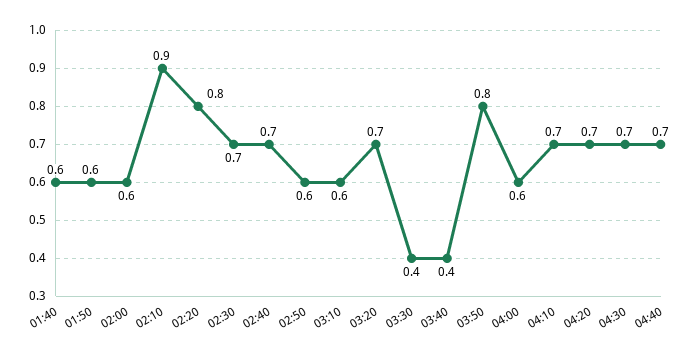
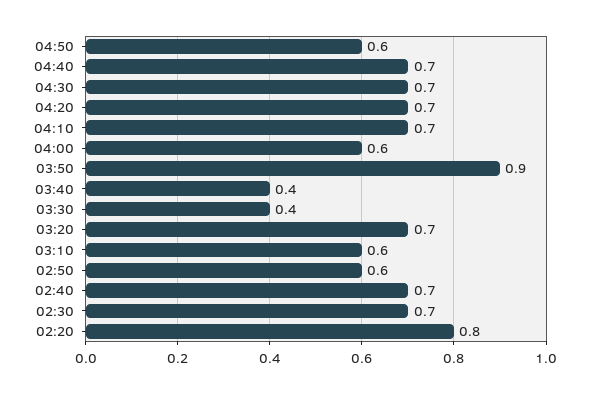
01:40: 0.6 -> none
01:50: 0.6 -> none
02:00: 0.6 -> none
02:10: 0.9 -> none
03:50: 0.8 -> 0.9
04:50: none -> 0.6

